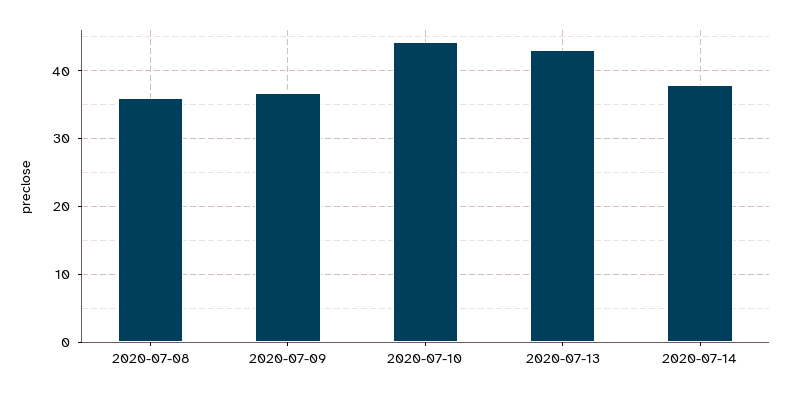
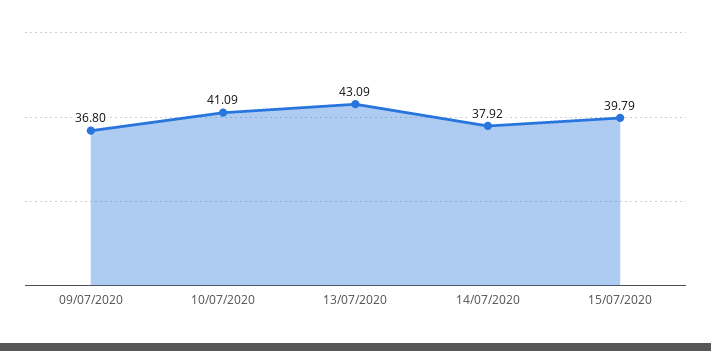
2020-07-08: 36 -> none
2020-07-10: 44 -> 41.09
15/07/2020: none -> 39.79

